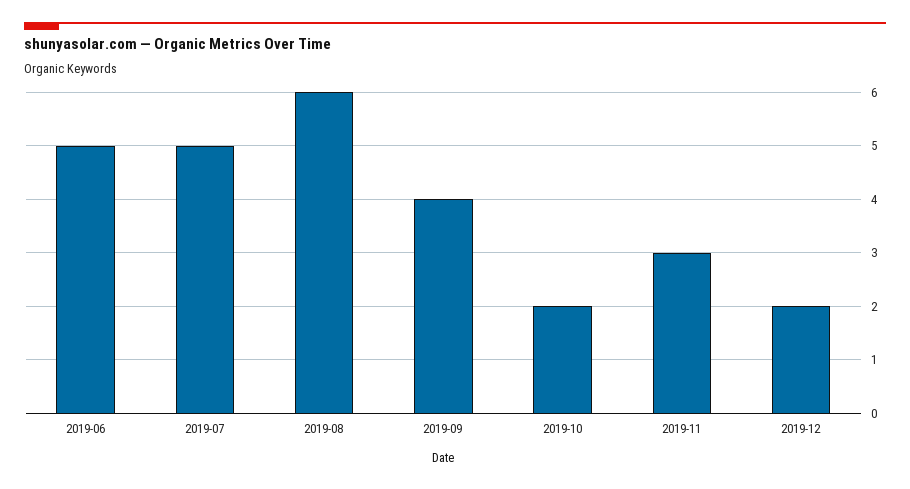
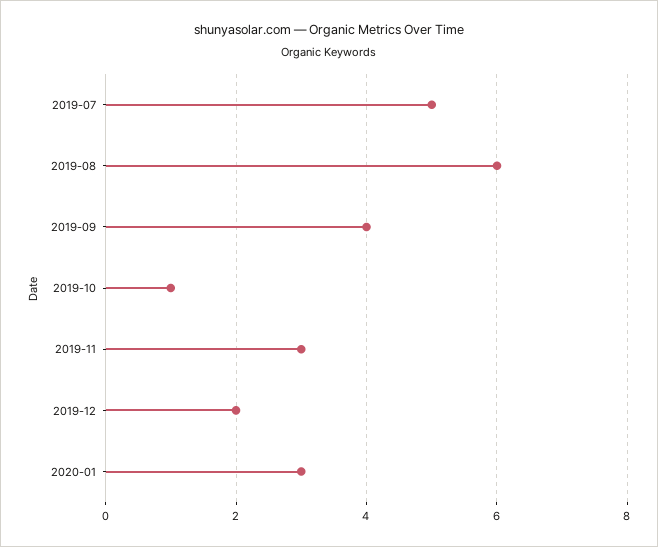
2019-06: 5 -> none
2019-10: 2 -> 1
2020-01: none -> 3

